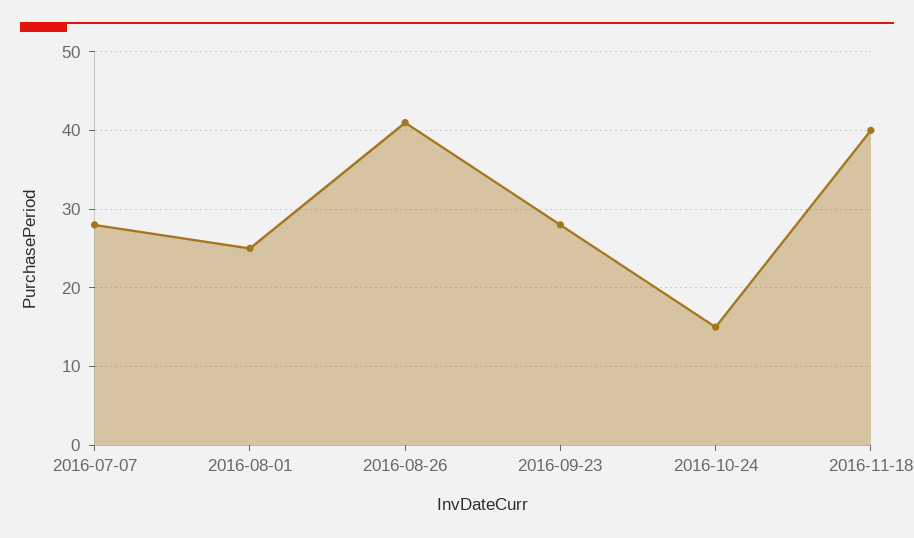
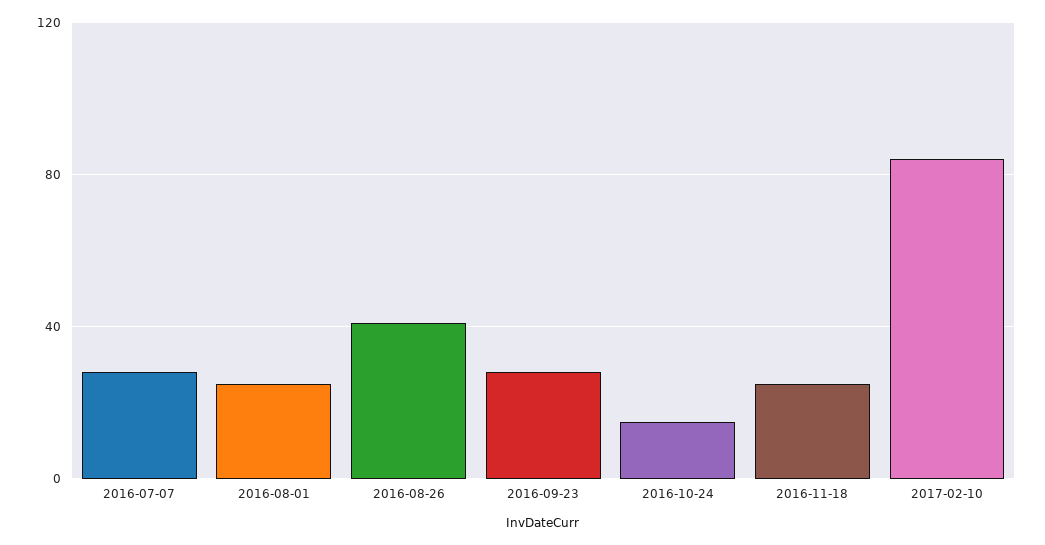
2016-11-18: 40 -> 25
2017-02-10: none -> 85

